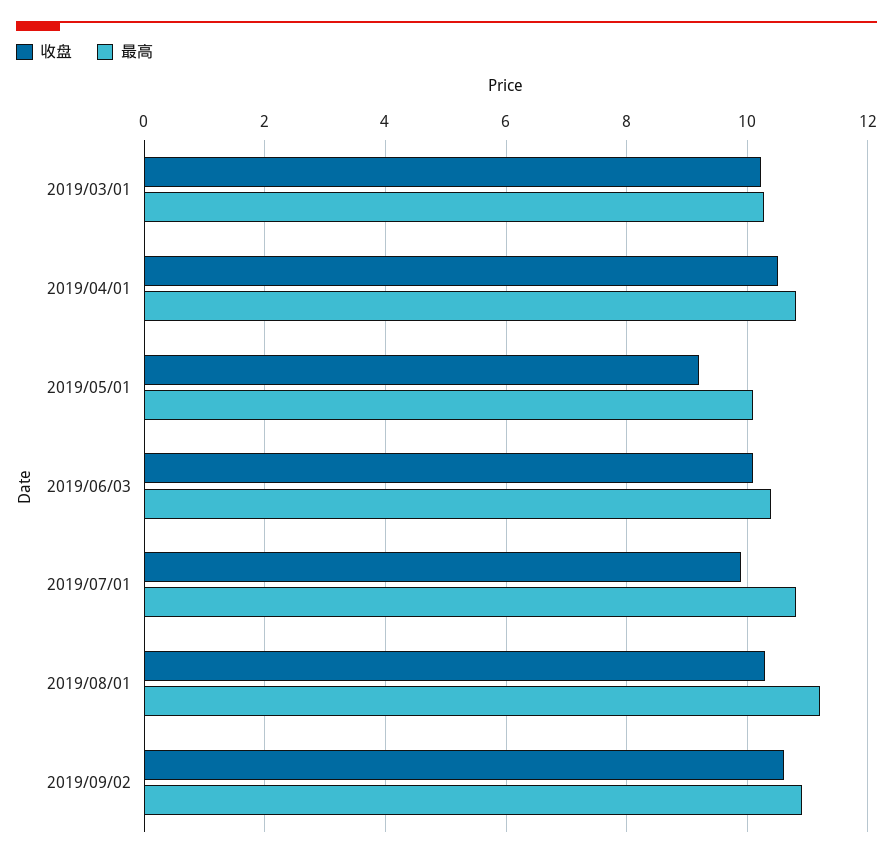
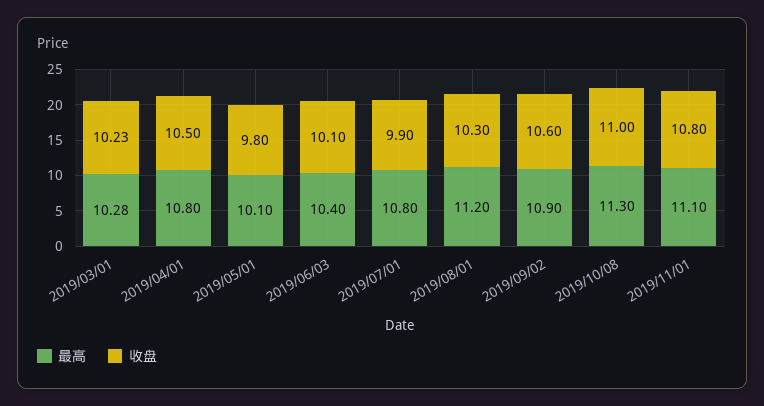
收盘, 2019/05/01: 9.2 -> 9.8
最高, 2019/10/08: none -> 11.3
收盘, 2019/10/08: none -> 11
最高, 2019/11/01: none -> 11.1
收盘, 2019/11/01: none -> 10.8

